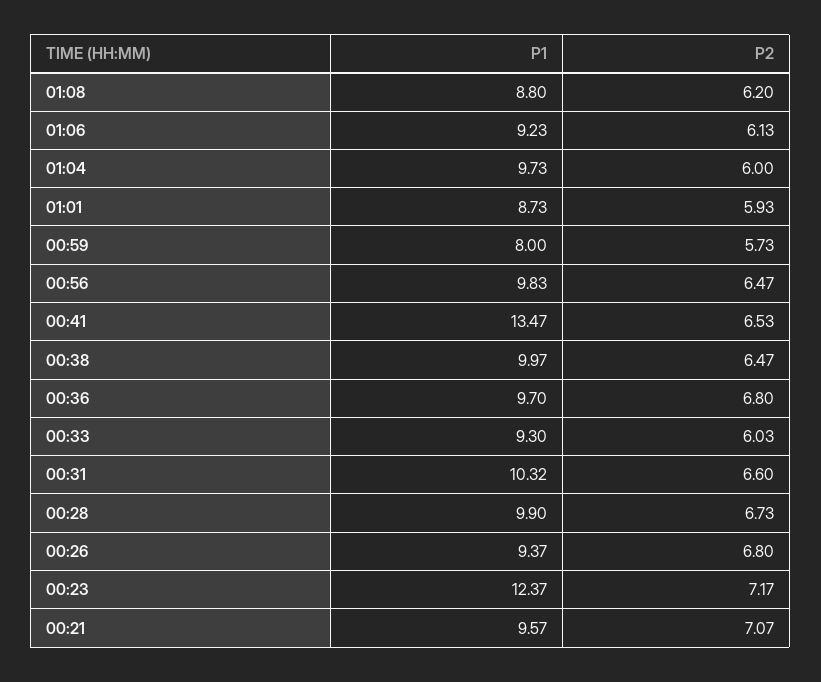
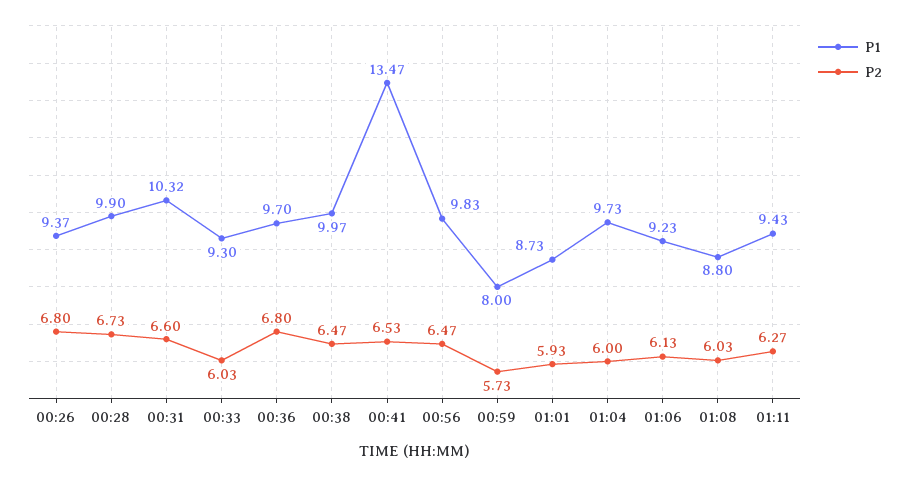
P2, 01:08: 6.2 -> 6.03
P1, 00:23: 12.37 -> none
P2, 00:23: 7.17 -> none
P1, 00:21: 9.57 -> none
P2, 00:21: 7.07 -> none
P1, 01:11: none -> 9.43
P2, 01:11: none -> 6.27

